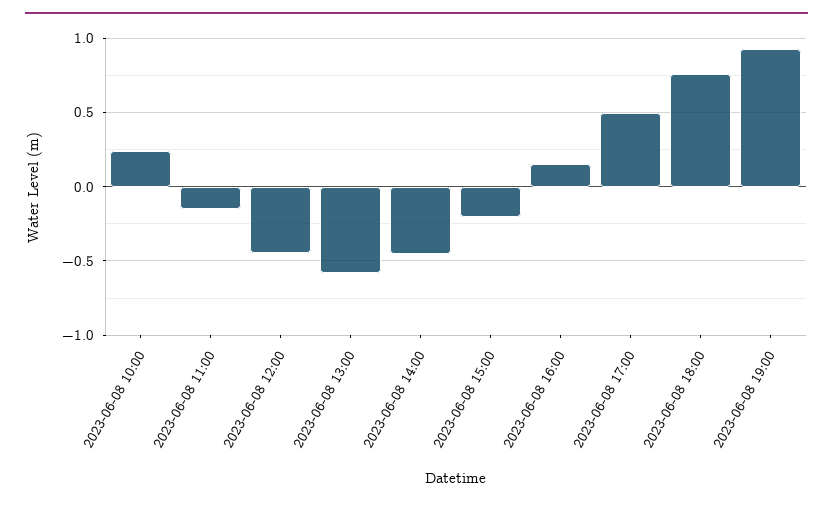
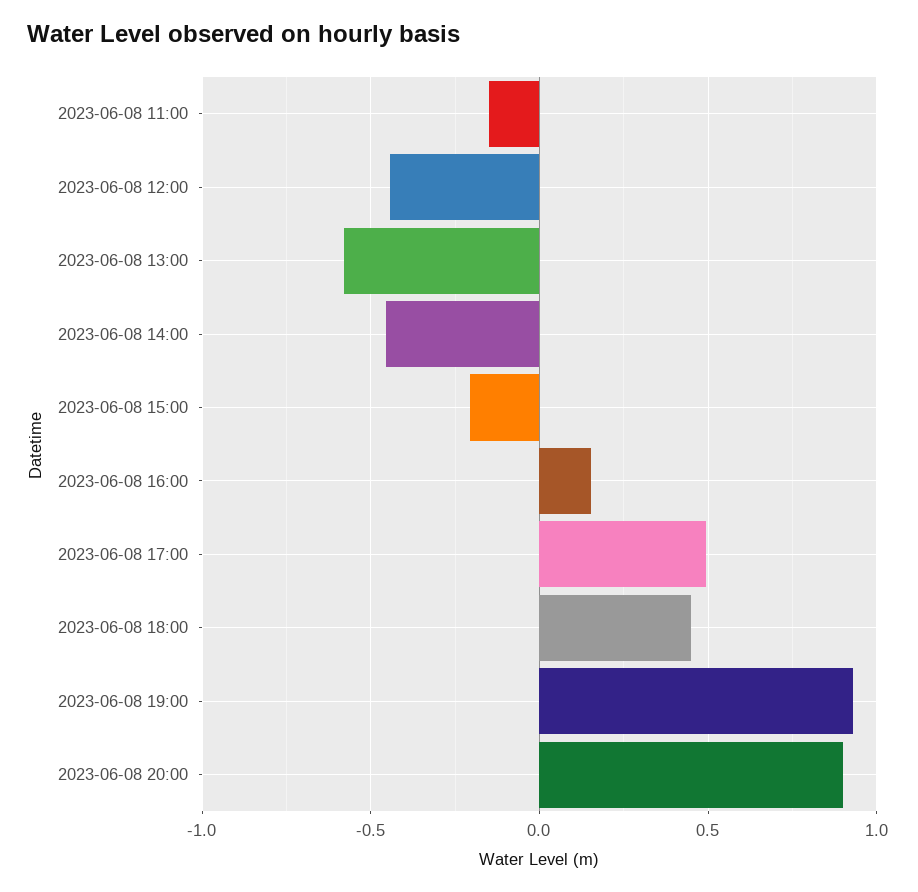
2023-06-08 10:00: 0.25 -> none
2023-06-08 18:00: 0.75 -> 0.45
2023-06-08 20:00: none -> 0.9

